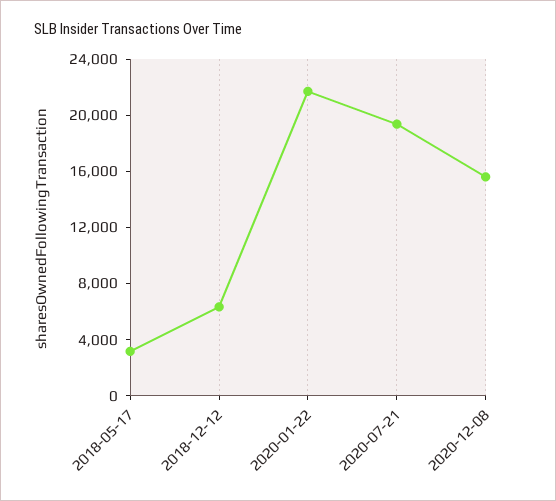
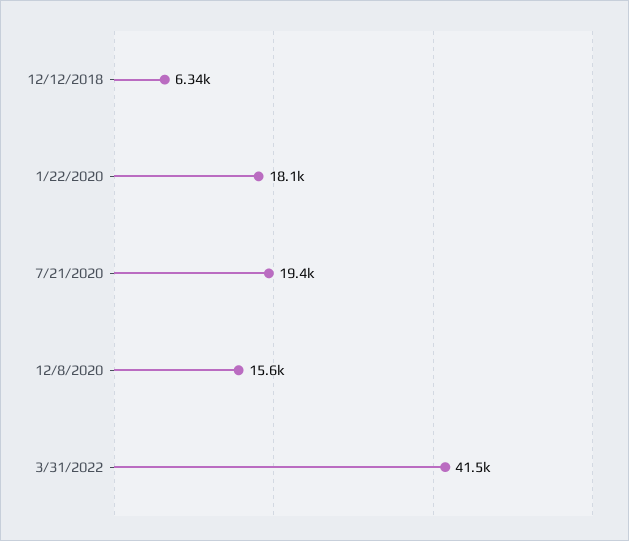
2018-05-17: 3000 -> none
2020-01-22: 22000 -> 18100
3/31/2022: none -> 41500

